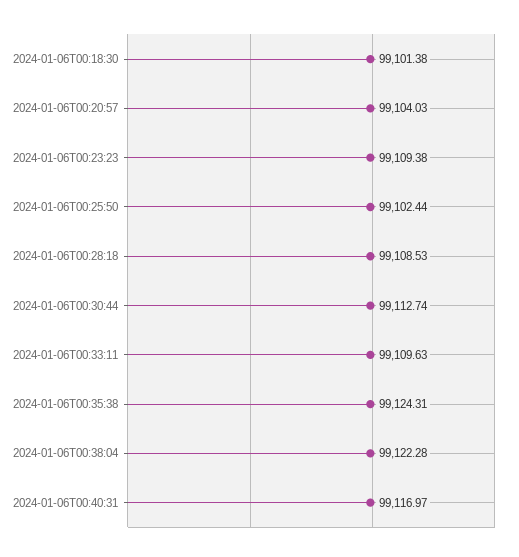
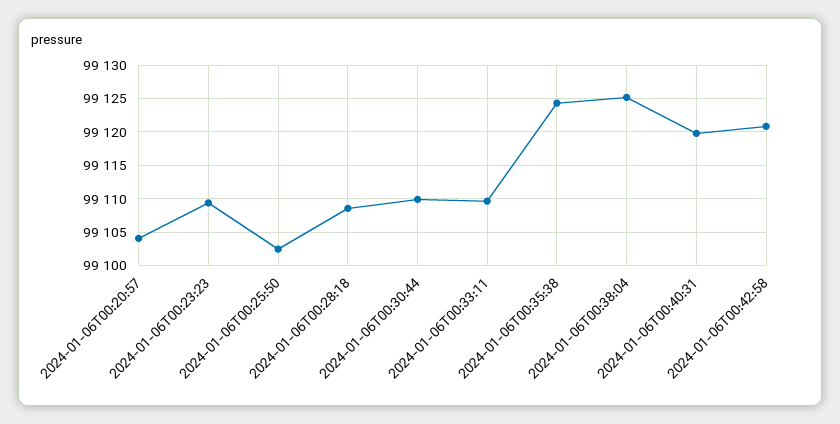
2024-01-06T00:18:30: 99101.38 -> none
2024-01-06T00:30:44: 99112.74 -> 99110
2024-01-06T00:38:04: 99122.28 -> 99125
2024-01-06T00:40:31: 99116.97 -> 99120
2024-01-06T00:42:58: none -> 99121

